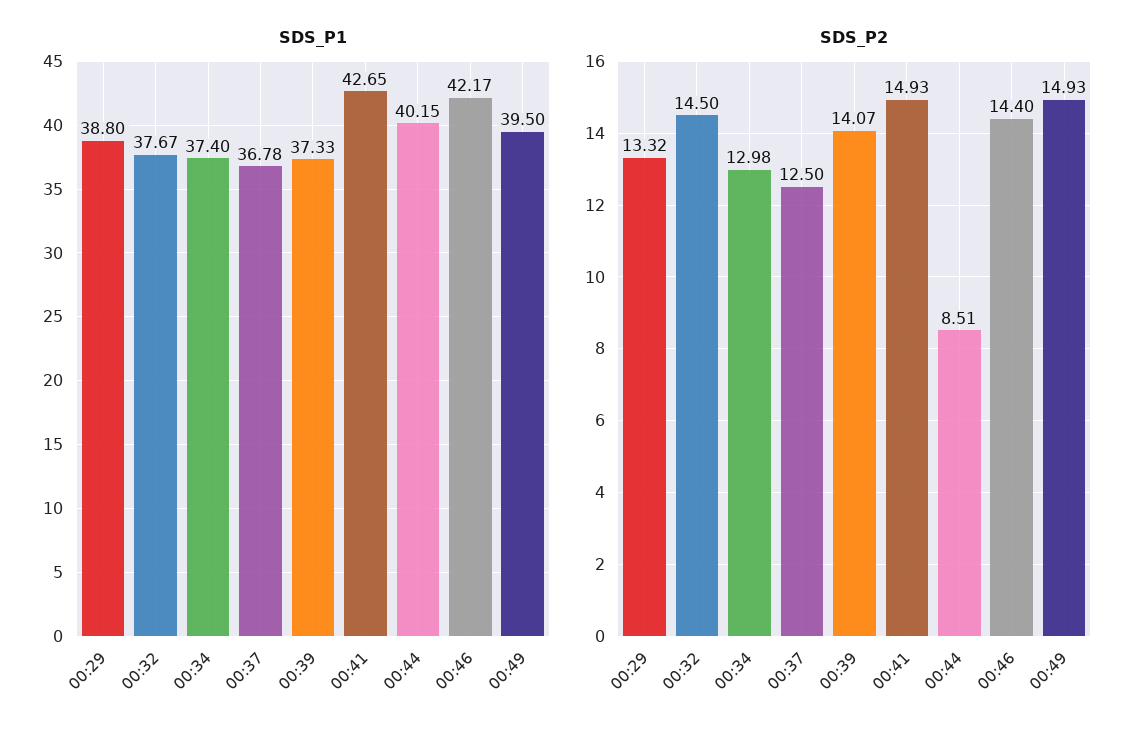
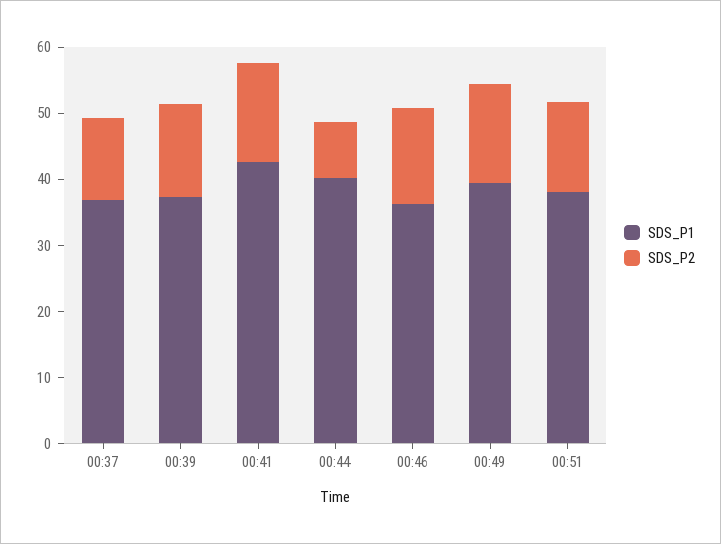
SDS_P1, 00:29: 38.8 -> none
SDS_P1, 00:32: 37.67 -> none
SDS_P1, 00:34: 37.4 -> none
SDS_P1, 00:46: 42.17 -> 36
SDS_P2, 00:29: 13.32 -> none
SDS_P2, 00:32: 14.5 -> none
SDS_P2, 00:34: 12.98 -> none
SDS_P1, 00:51: none -> 38
SDS_P2, 00:51: none -> 14

